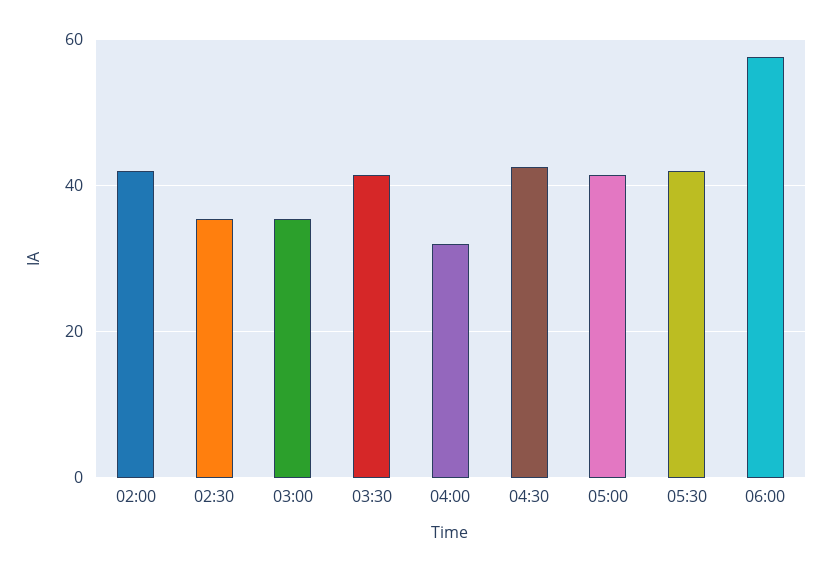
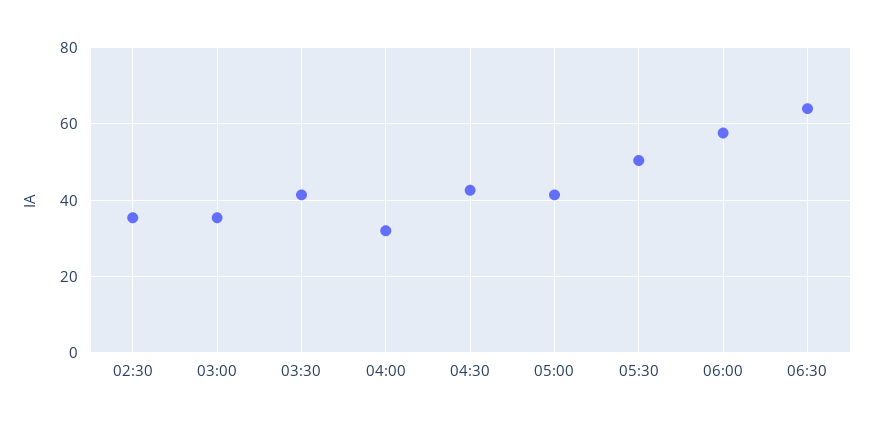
02:00: 42 -> none
05:30: 42 -> 50
06:30: none -> 64

